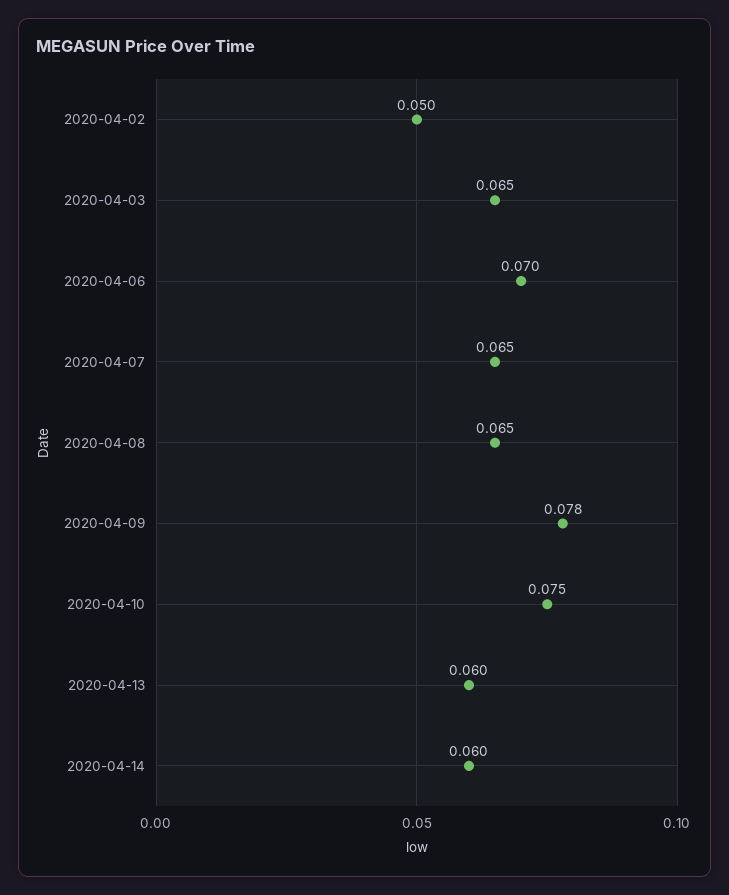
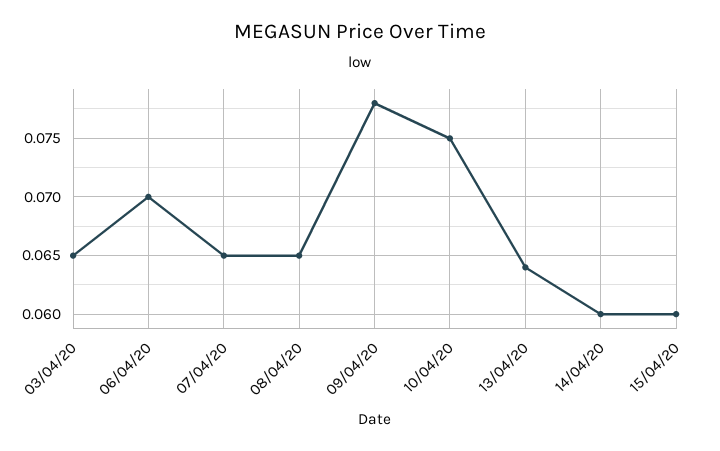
2020-04-02: 0.05 -> none
2020-04-13: 0.06 -> 0.064
15/04/20: none -> 0.06

